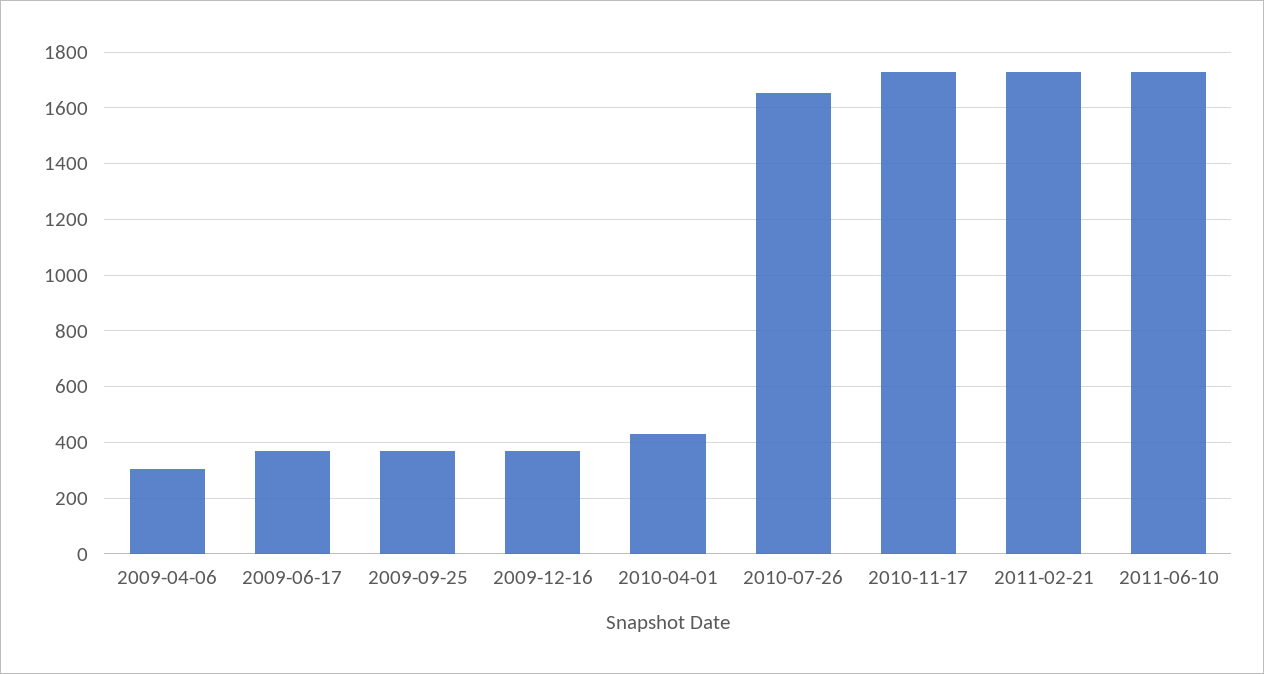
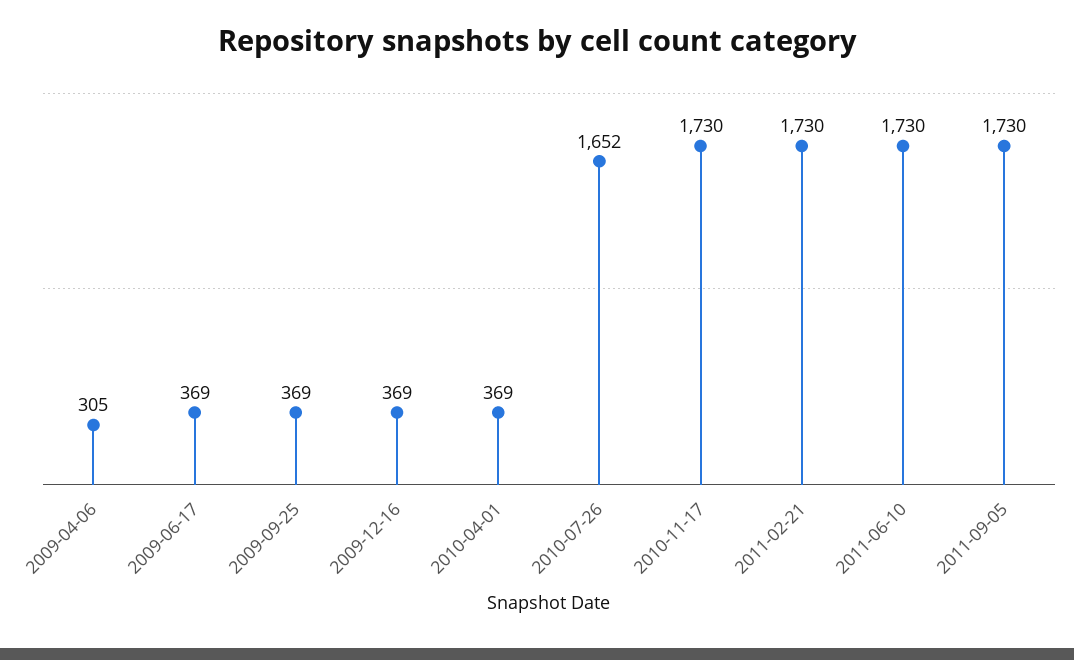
2010-04-01: 425 -> 369
2011-09-05: none -> 1730

